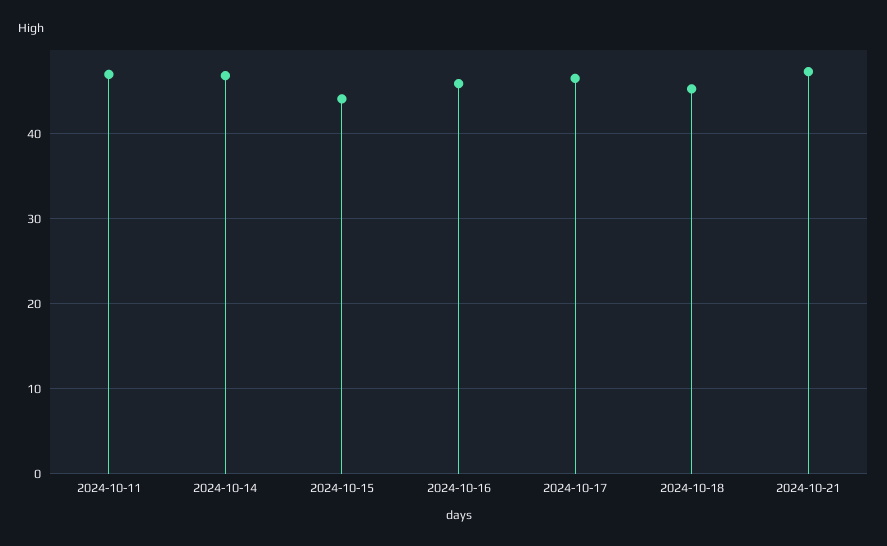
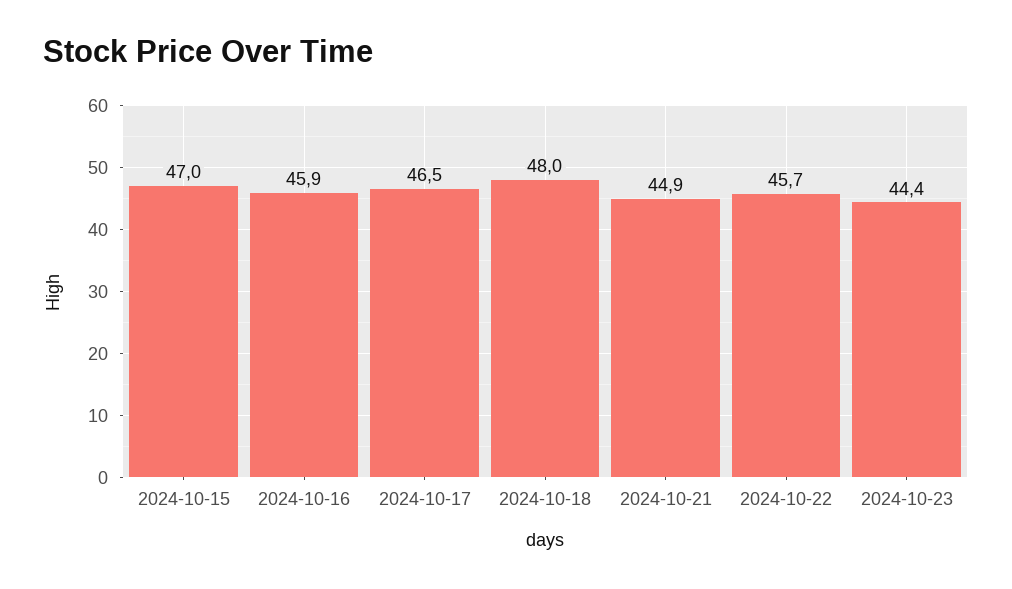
2024-10-11: 47 -> none
2024-10-14: 47 -> none
2024-10-15: 44 -> 47
2024-10-18: 45 -> 48
2024-10-21: 47 -> 44.9
2024-10-22: none -> 45.7
2024-10-23: none -> 44.4

